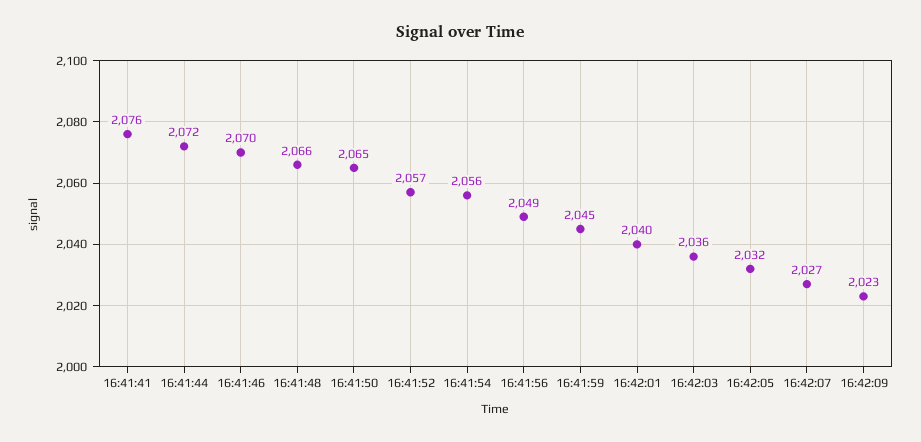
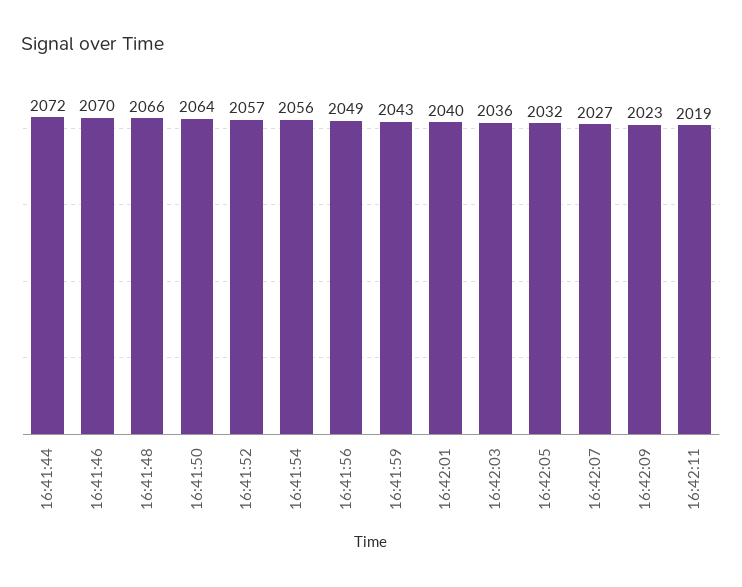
16:41:41: 2076 -> none
16:41:50: 2065 -> 2064
16:41:59: 2045 -> 2043
16:42:11: none -> 2019

